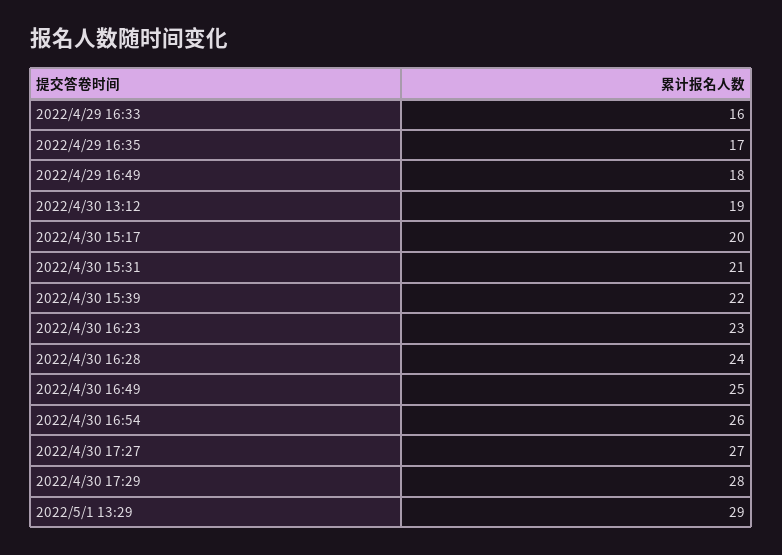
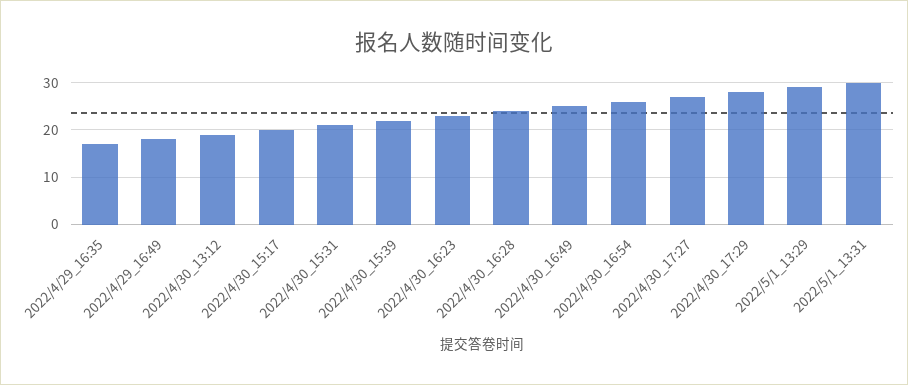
2022/4/29 16:33: 16 -> none
2022/5/1_13:31: none -> 30

